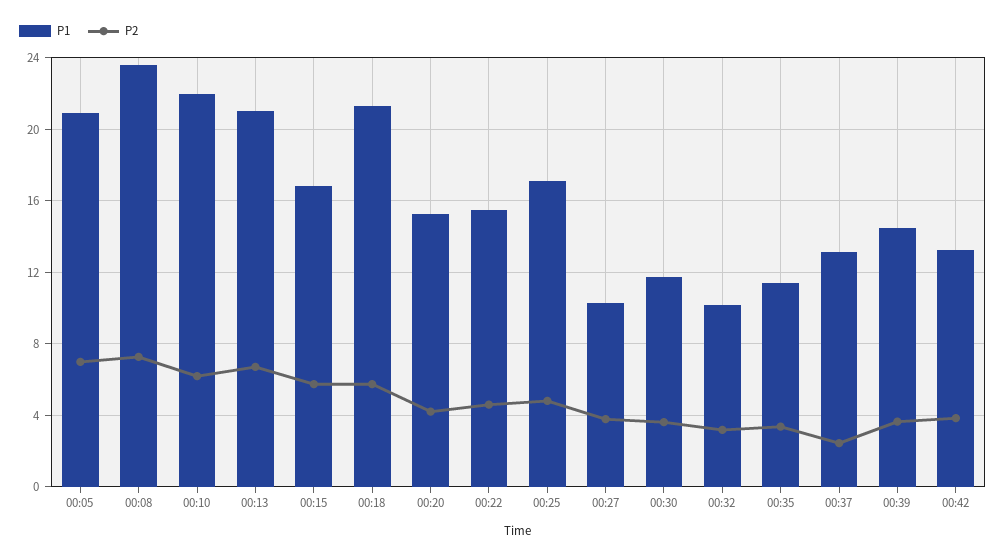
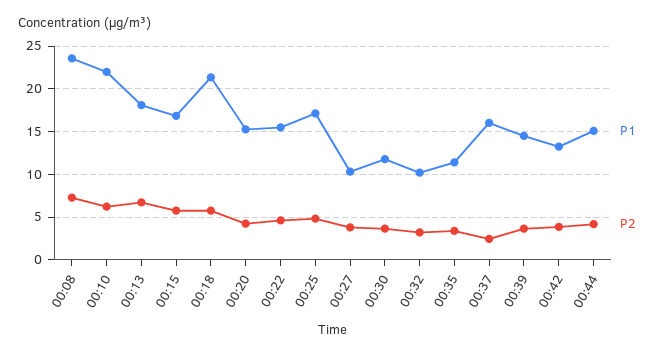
P1, 00:05: 21 -> none
P2, 00:05: 7 -> none
P1, 00:13: 21 -> 18
P1, 00:37: 13 -> 16
P1, 00:44: none -> 15
P2, 00:44: none -> 4

